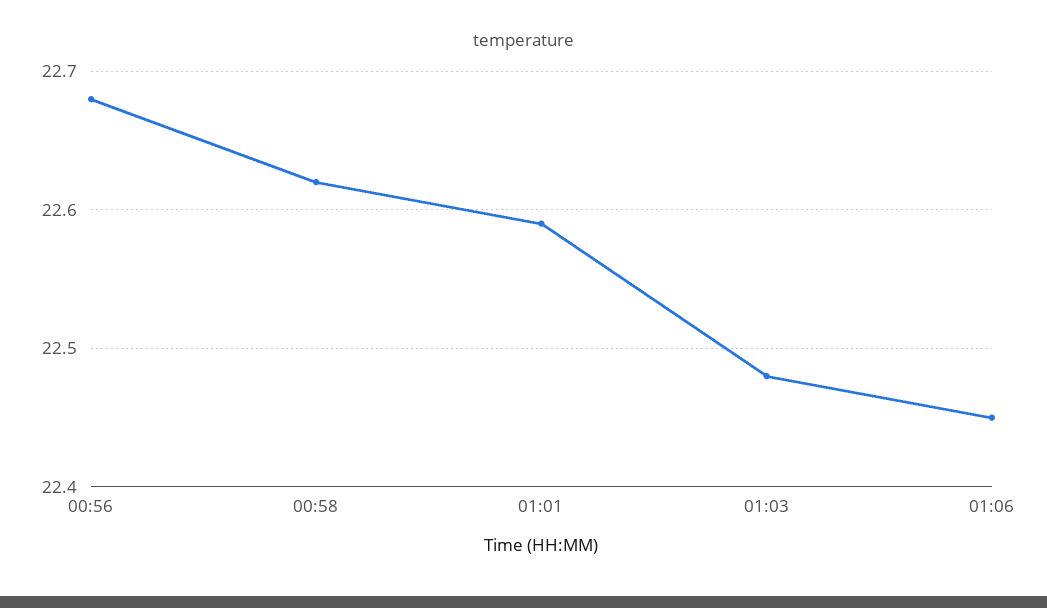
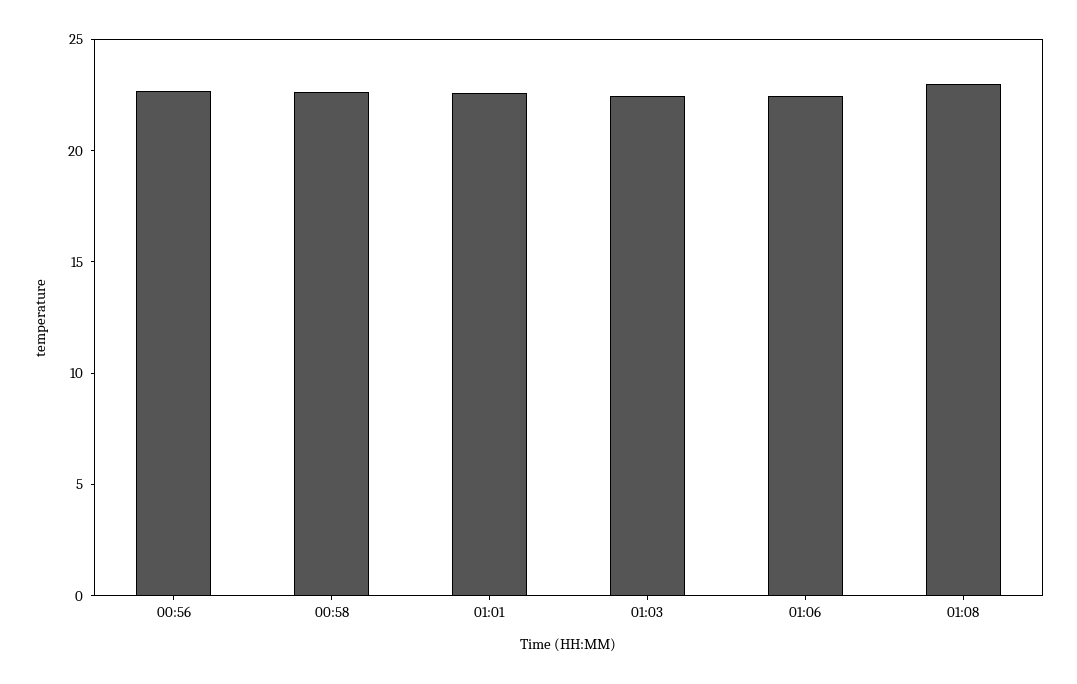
01:08: none -> 23

